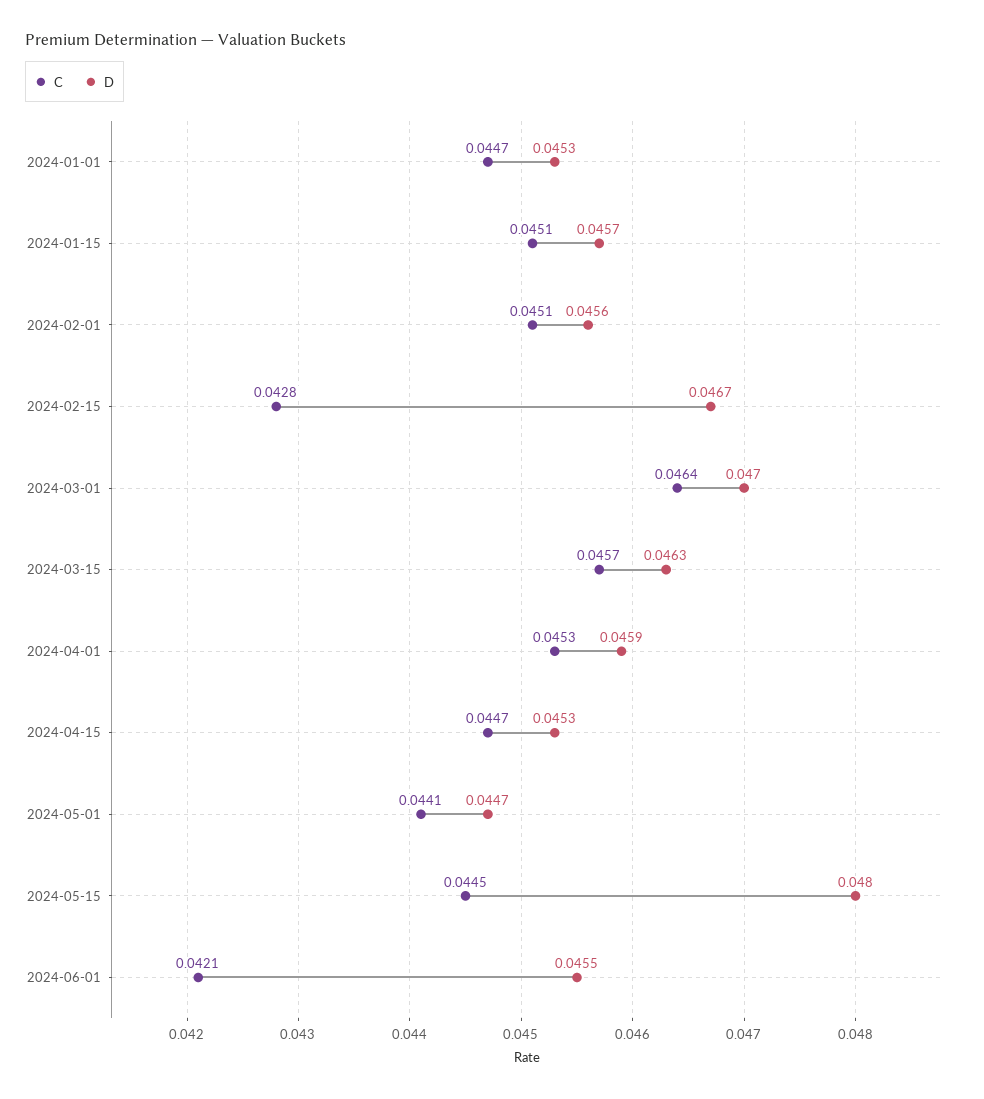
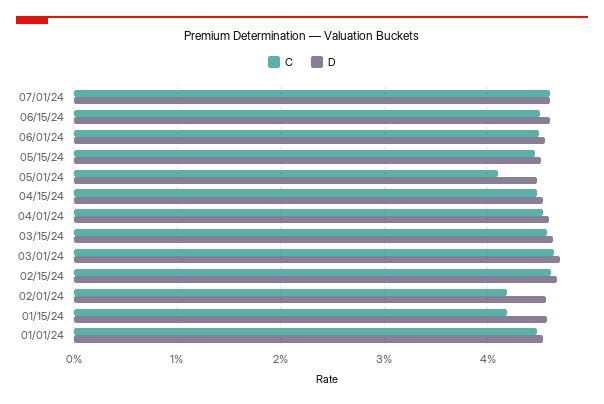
C, 2024-01-15: 0.0451 -> 0.042
C, 2024-02-01: 0.0451 -> 0.042
C, 2024-02-15: 0.0428 -> 0.046
C, 2024-05-01: 0.0441 -> 0.041
D, 2024-05-15: 0.048 -> 0.045
C, 2024-06-01: 0.0421 -> 0.045
C, 07/01/24: none -> 0.046
D, 07/01/24: none -> 0.046
C, 06/15/24: none -> 0.045
D, 06/15/24: none -> 0.046

